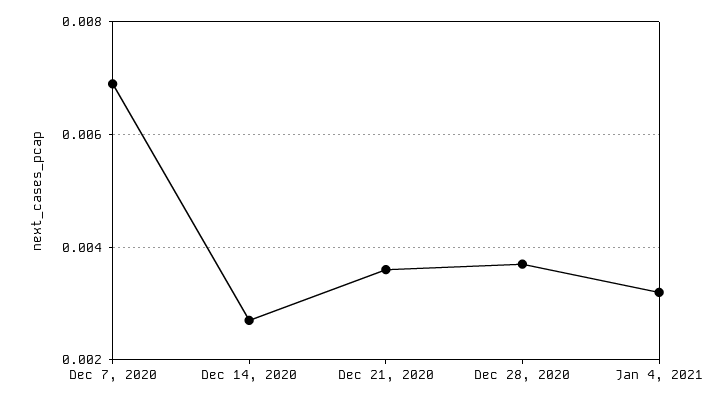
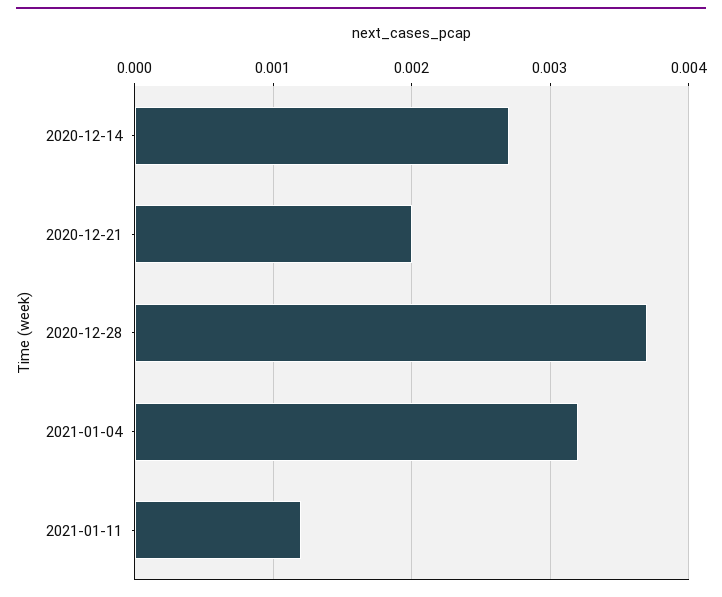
Dec 7, 2020: 0.007 -> none
Dec 21, 2020: 0.0035 -> 0.002
2021-01-11: none -> 0.0012

